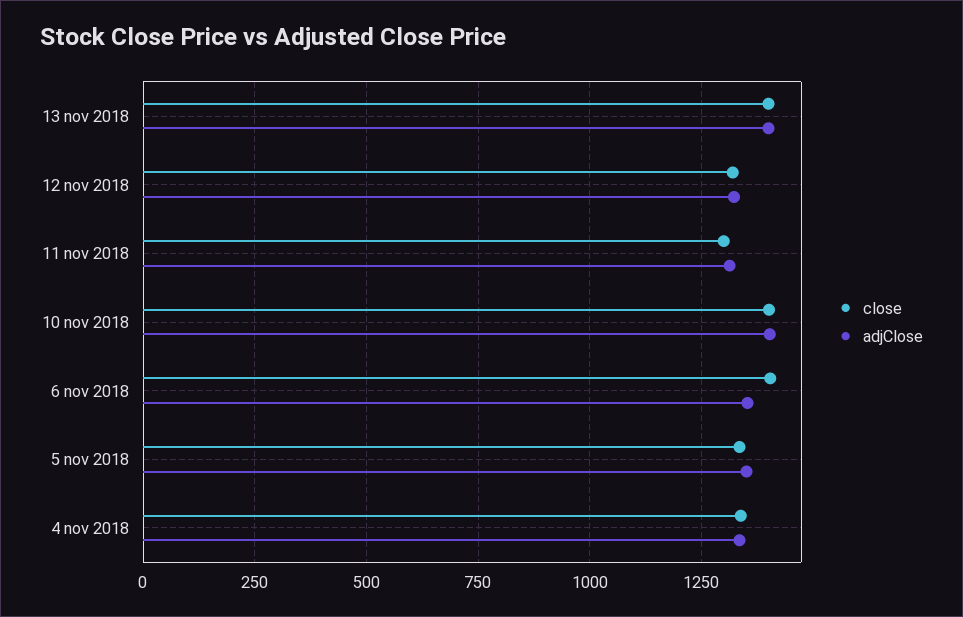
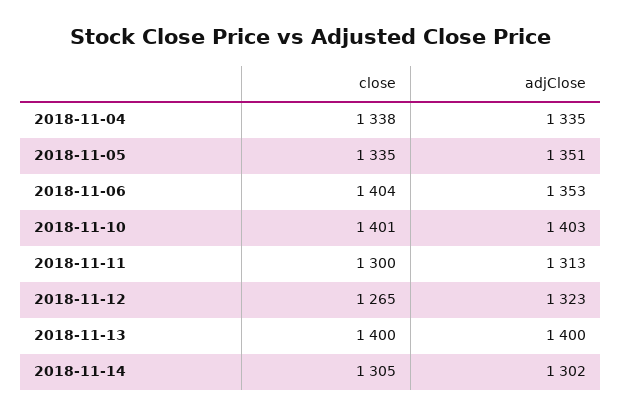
close, 12 nov 2018: 1325 -> 1265
close, 2018-11-14: none -> 1305
adjClose, 2018-11-14: none -> 1302

